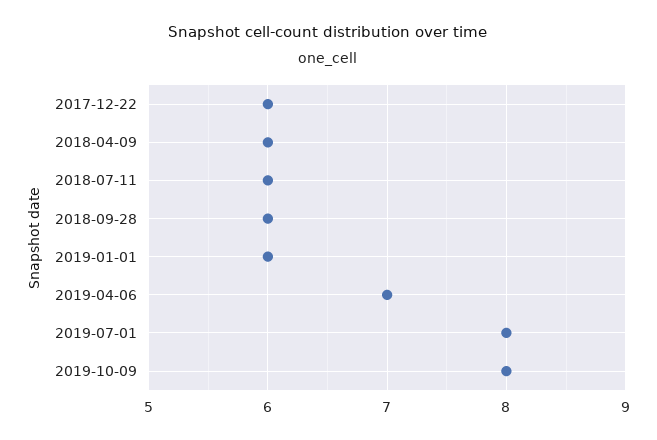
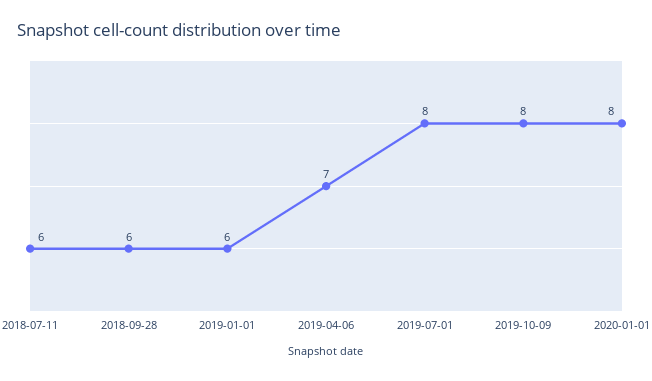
2017-12-22: 6 -> none
2018-04-09: 6 -> none
2020-01-01: none -> 8

